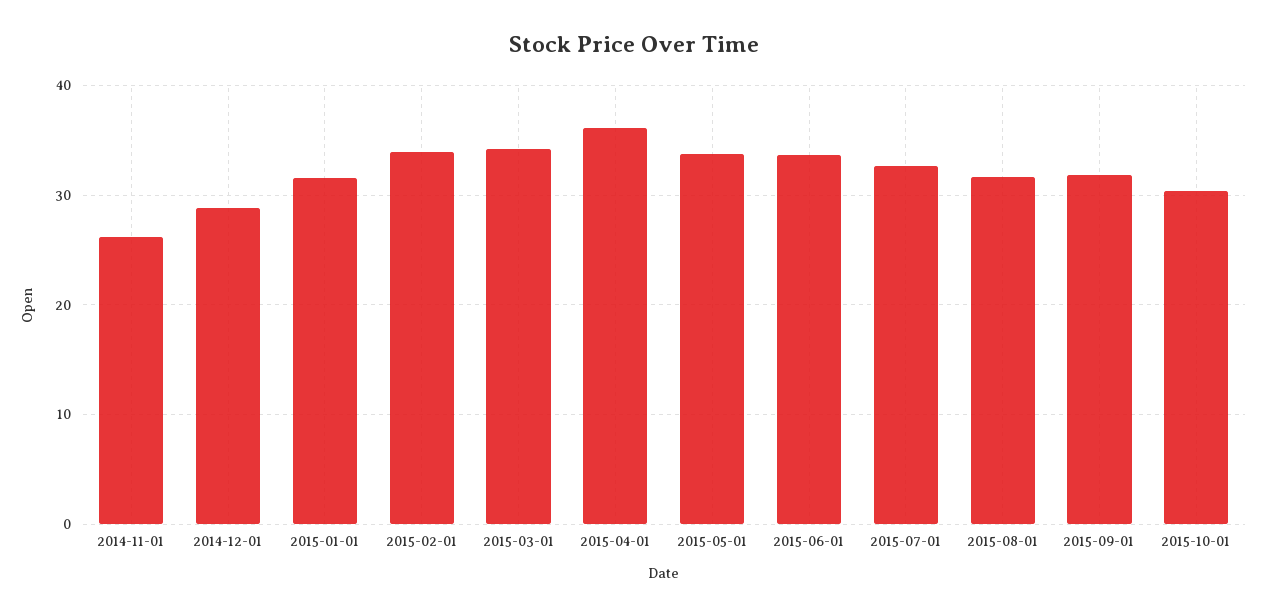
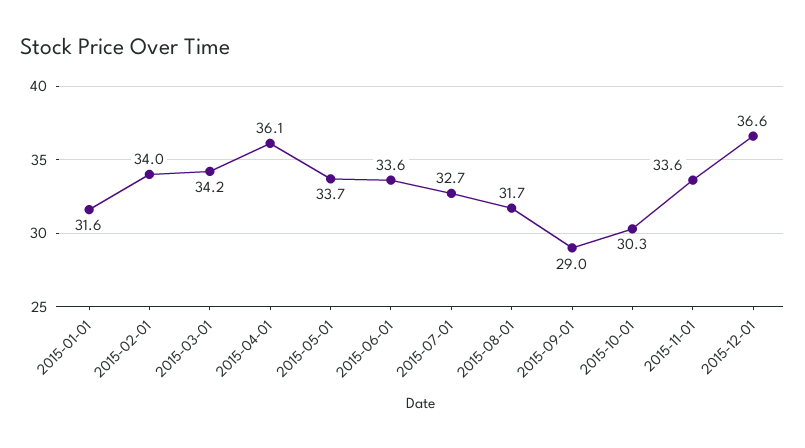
2014-11-01: 26 -> none
2014-12-01: 29 -> none
2015-09-01: 32 -> 29
2015-11-01: none -> 33.6
2015-12-01: none -> 36.6

